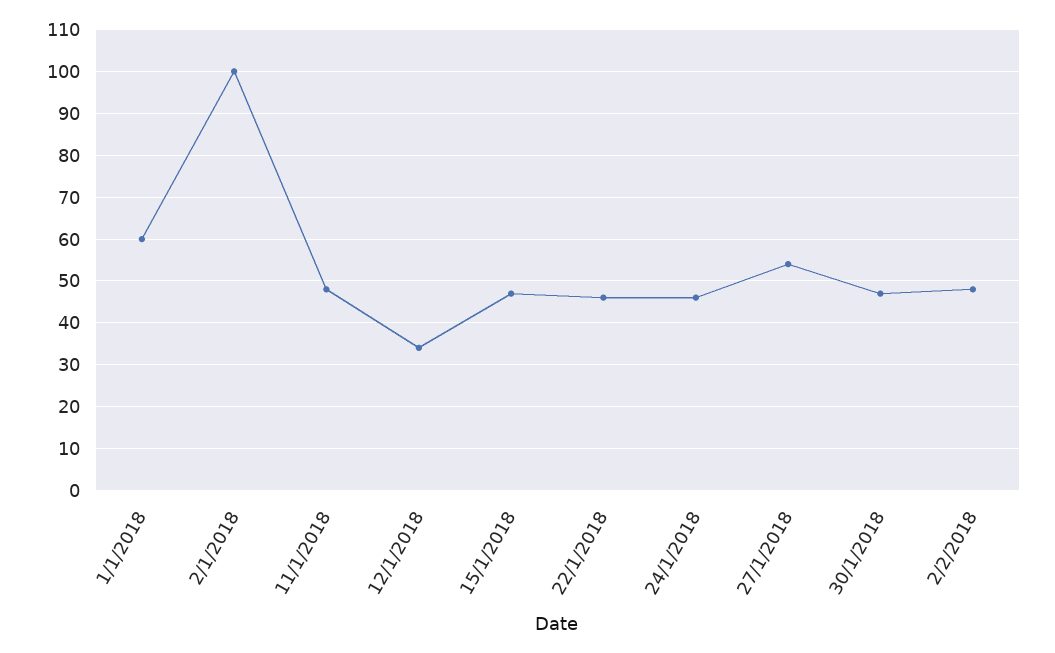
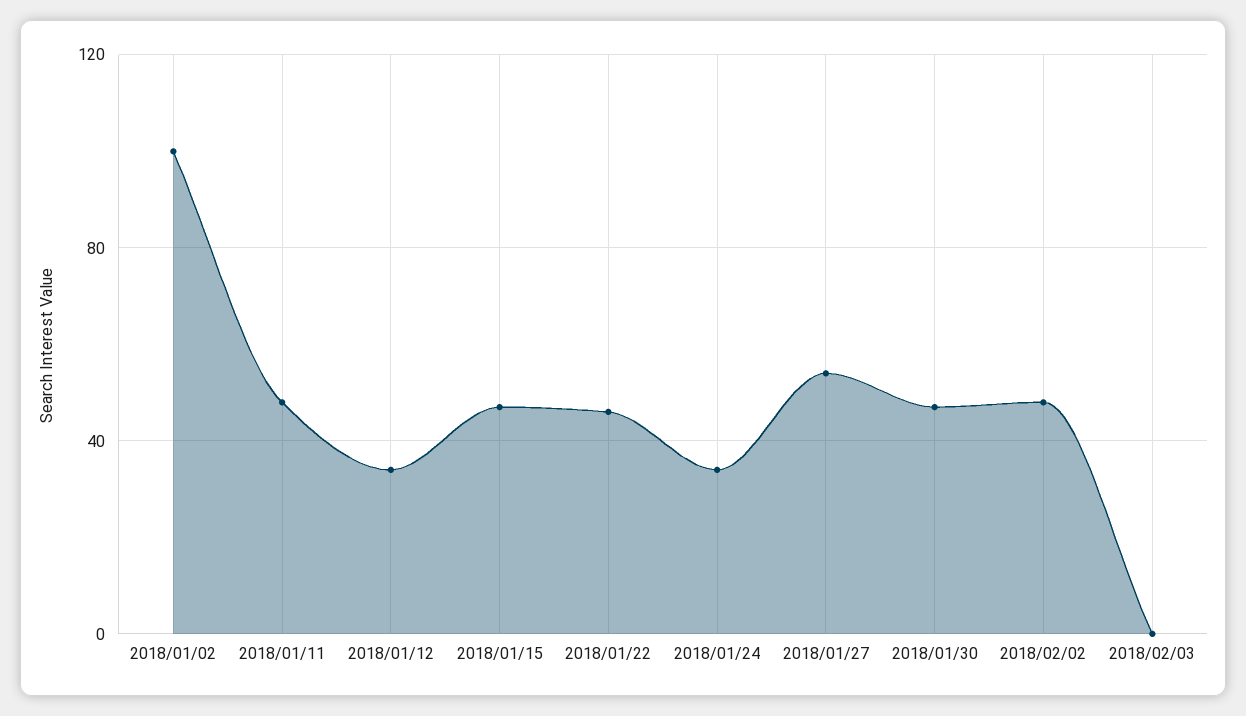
1/1/2018: 60 -> none
24/1/2018: 45 -> 35
2018/02/03: none -> 0

